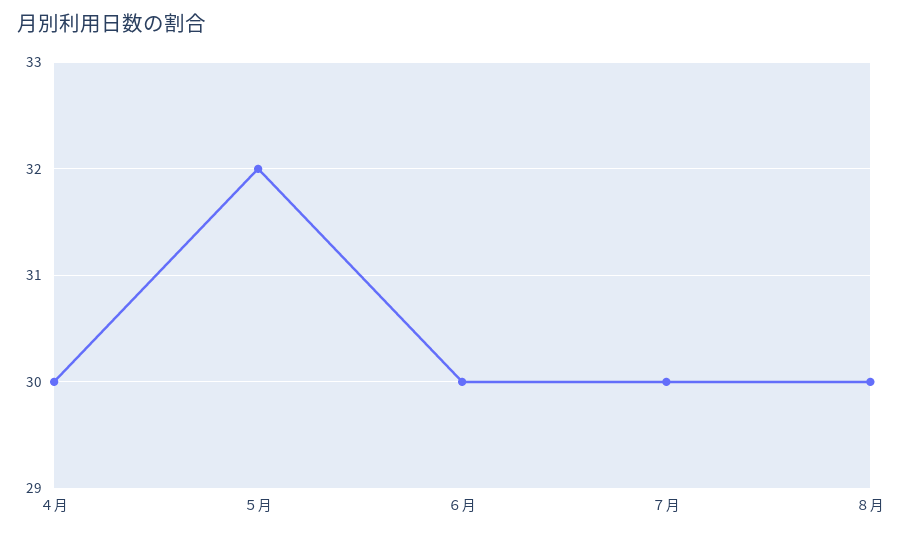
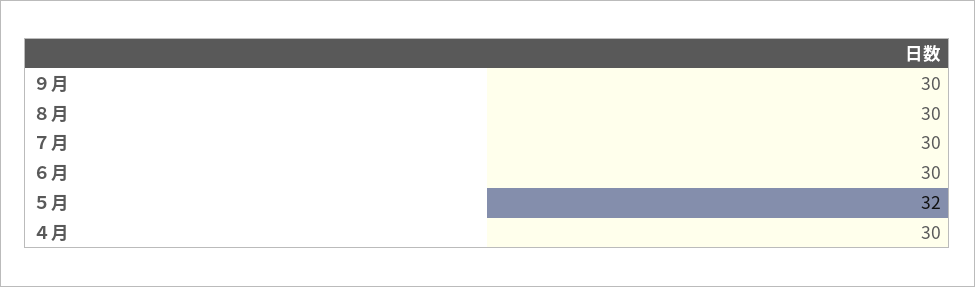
９月: none -> 30

